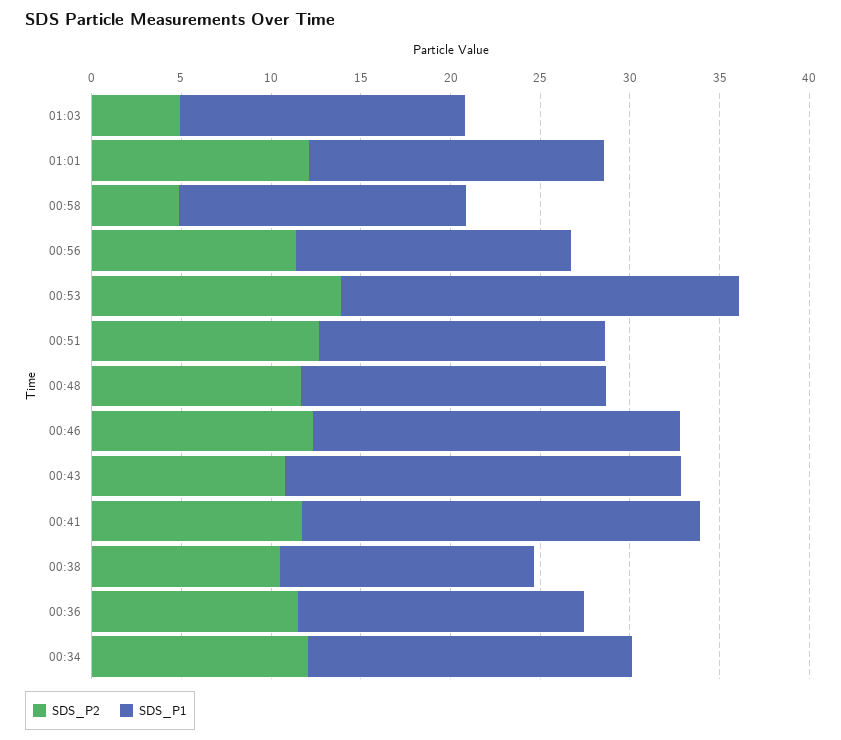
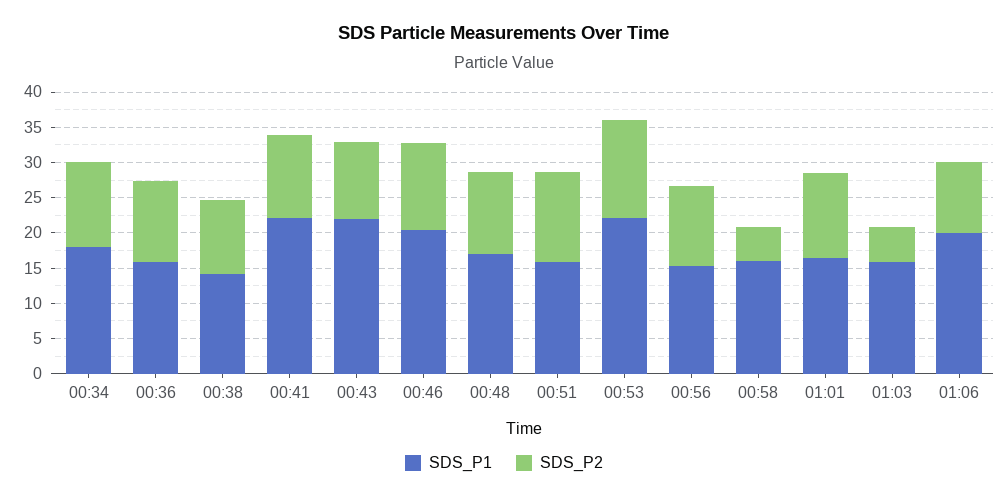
SDS_P1, 01:06: none -> 20
SDS_P2, 01:06: none -> 10

